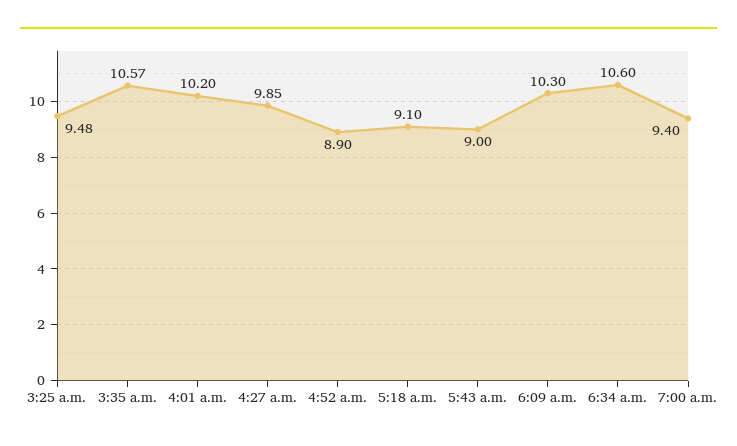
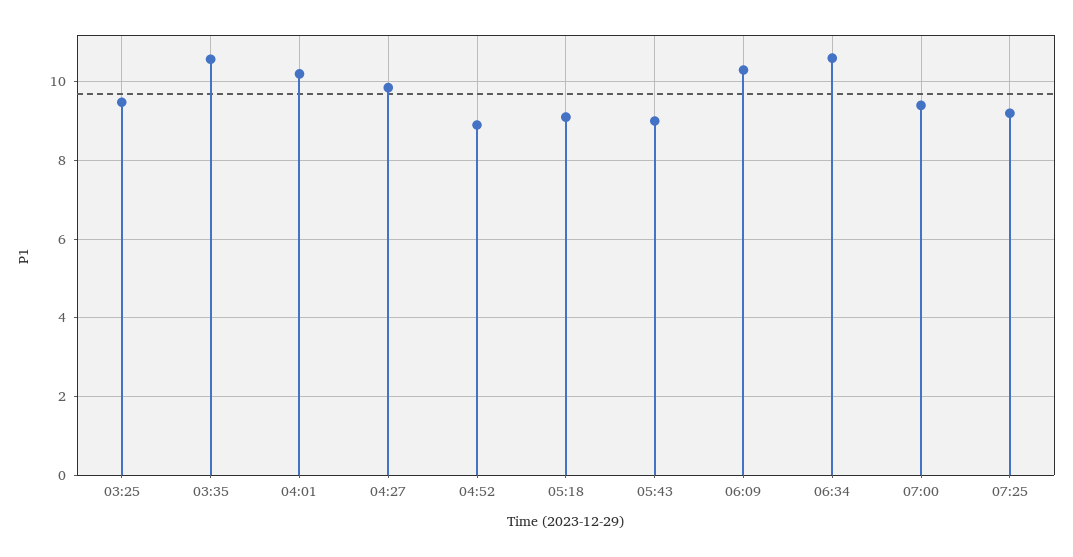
07:25: none -> 9.2

